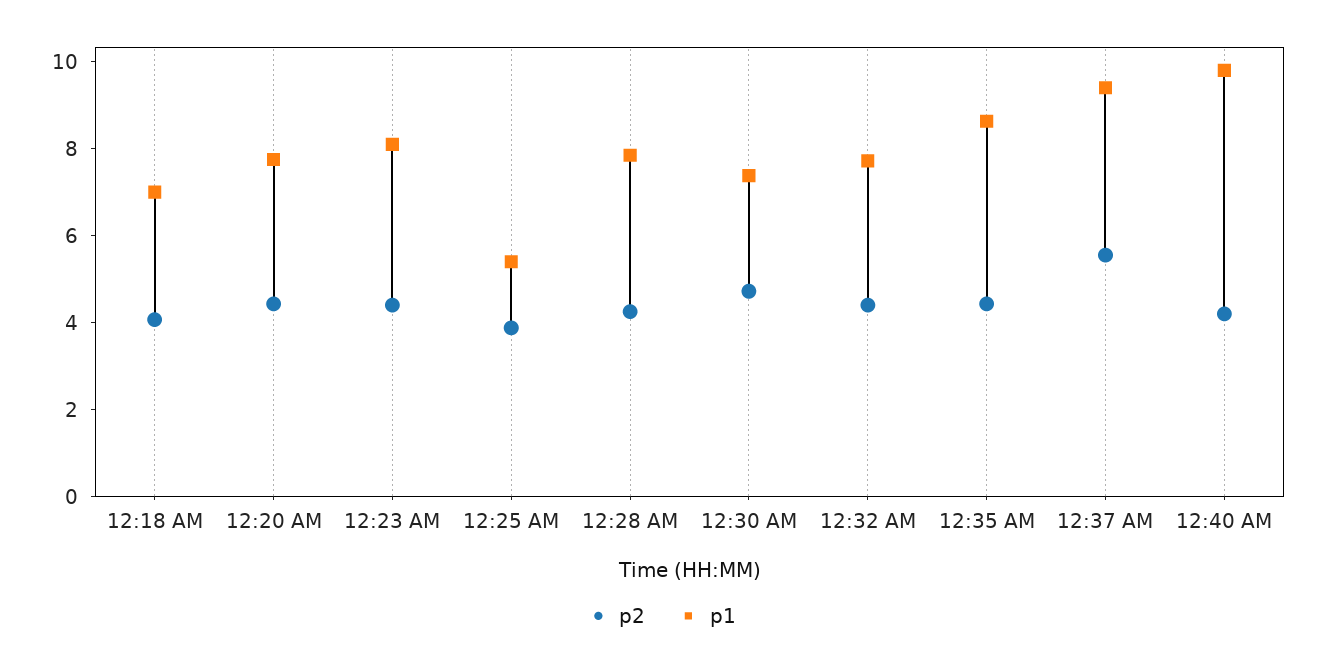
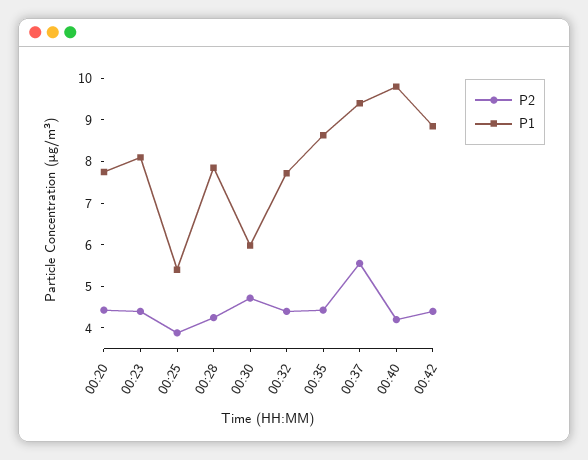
p2, 12:18 AM: 4 -> none
p1, 12:18 AM: 7 -> none
p1, 12:30 AM: 7.5 -> 6
p2, 00:42: none -> 4.4
p1, 00:42: none -> 8.8

